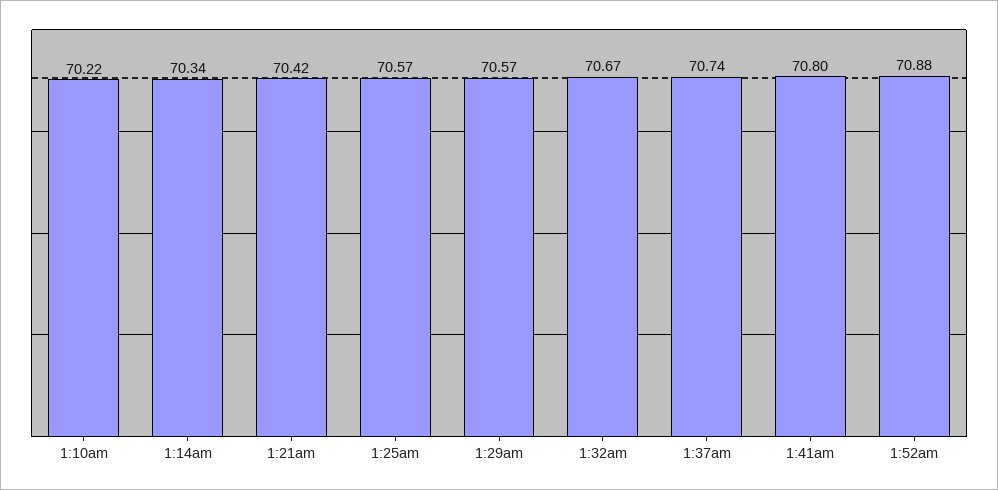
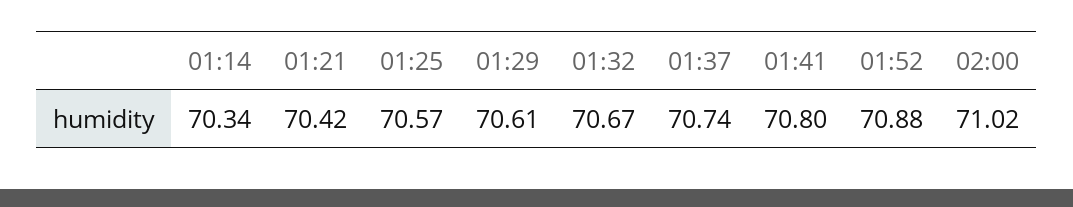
1:10am: 70.22 -> none
1:29am: 70.57 -> 70.61
02:00: none -> 71.02

